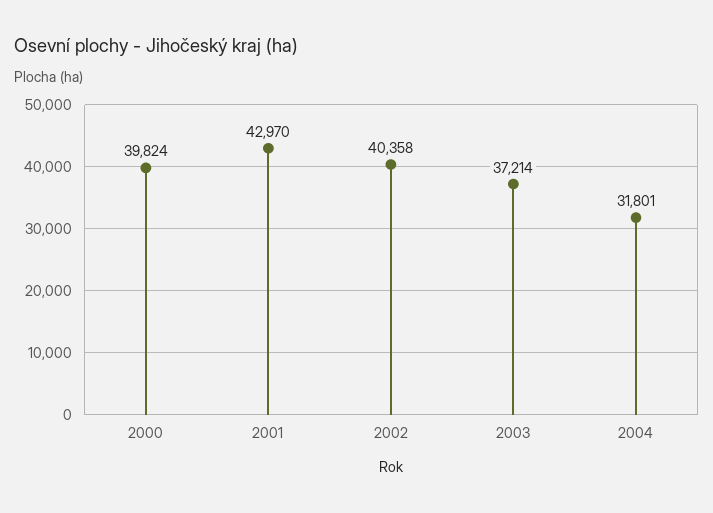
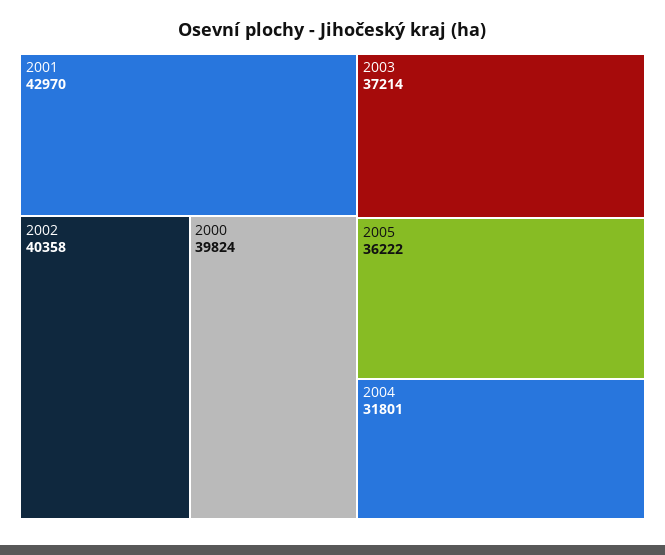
2005: none -> 36222

